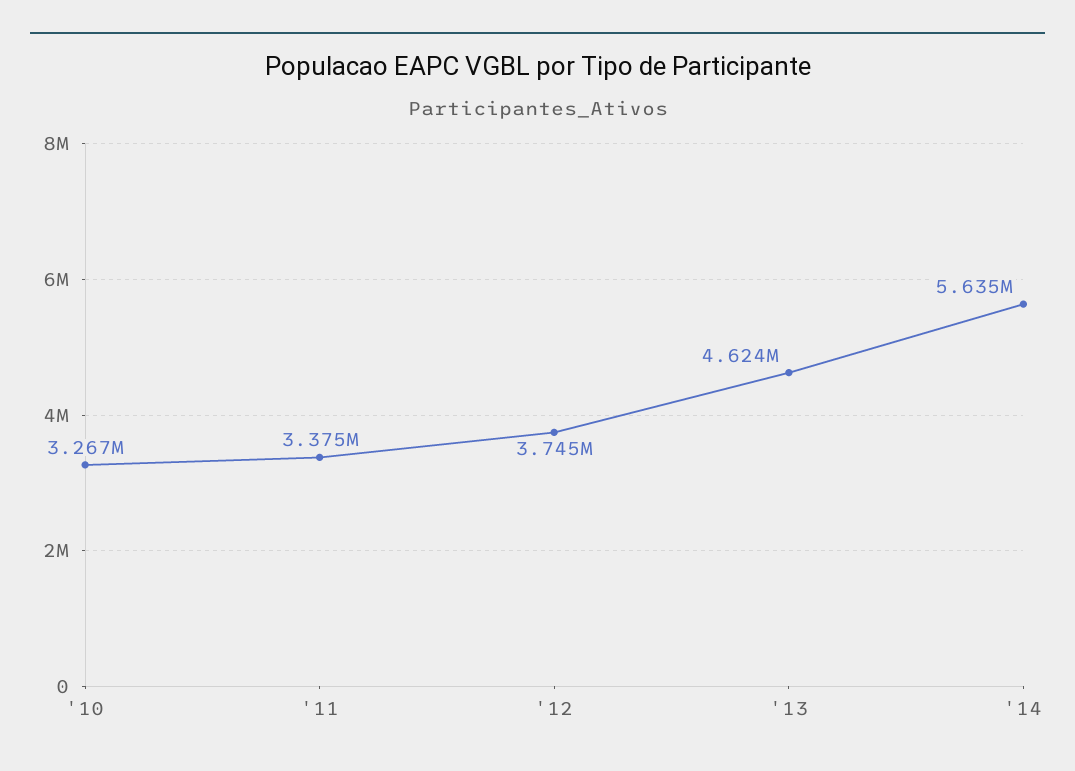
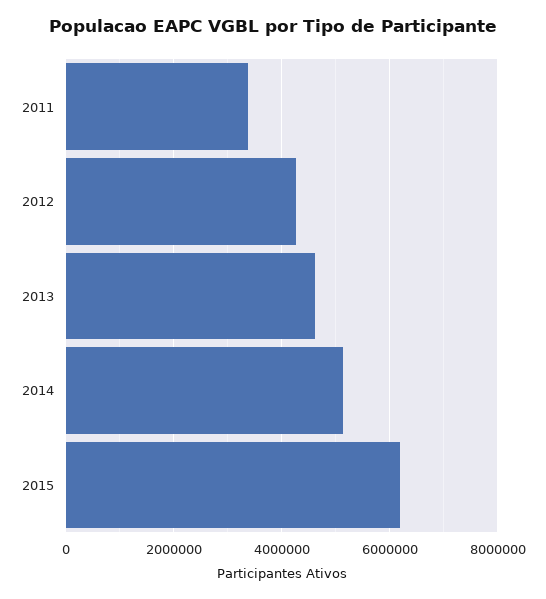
'10: 3267000 -> none
'12: 3745000 -> 4200000
'14: 5635000 -> 5200000
2015: none -> 6200000

